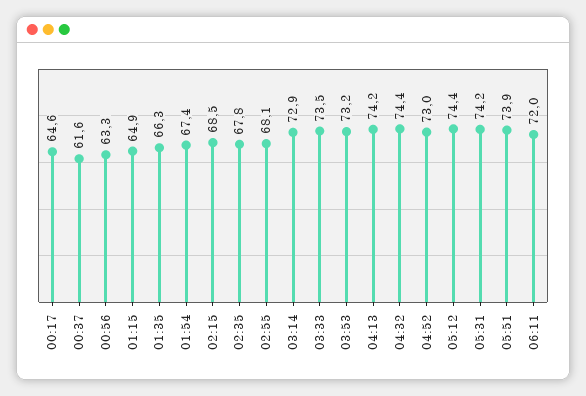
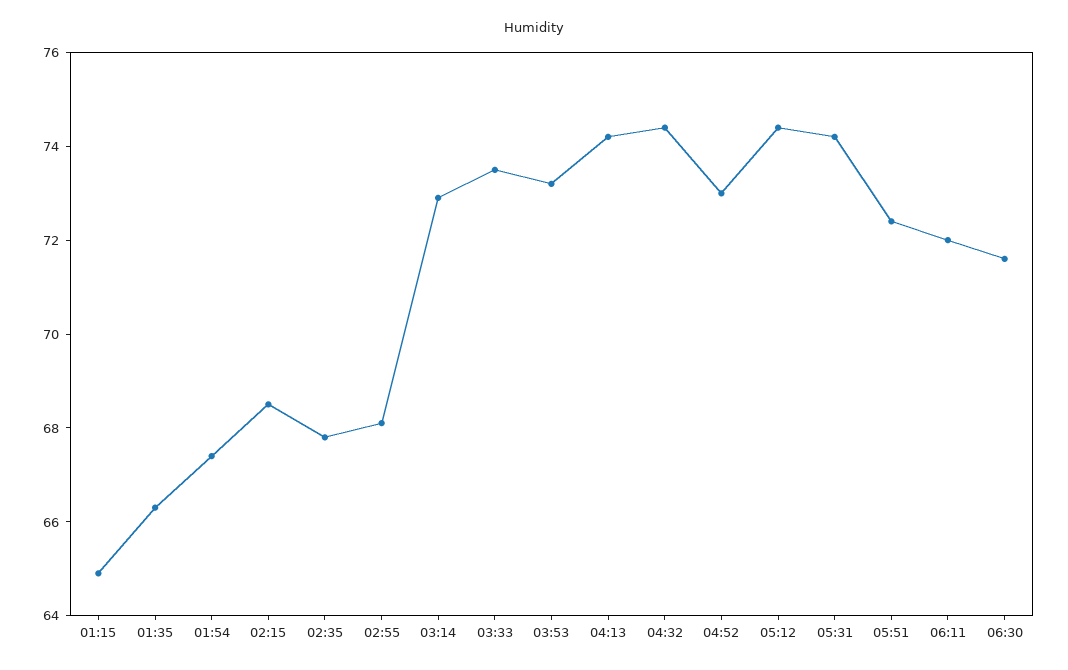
00:17: 64.6 -> none
00:37: 61.6 -> none
00:56: 63.3 -> none
05:51: 73.9 -> 72.5
06:30: none -> 71.5

